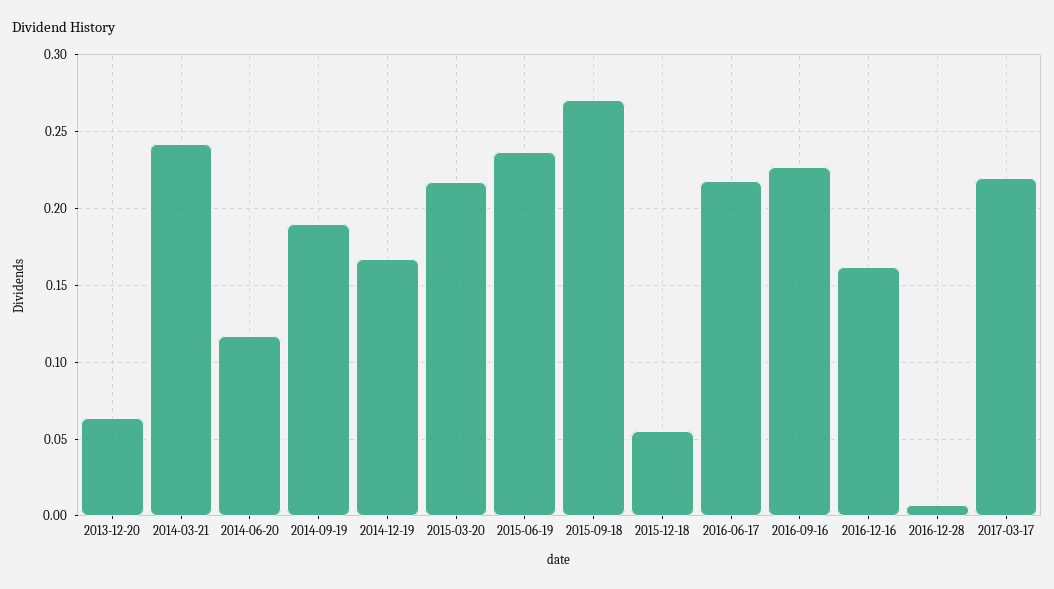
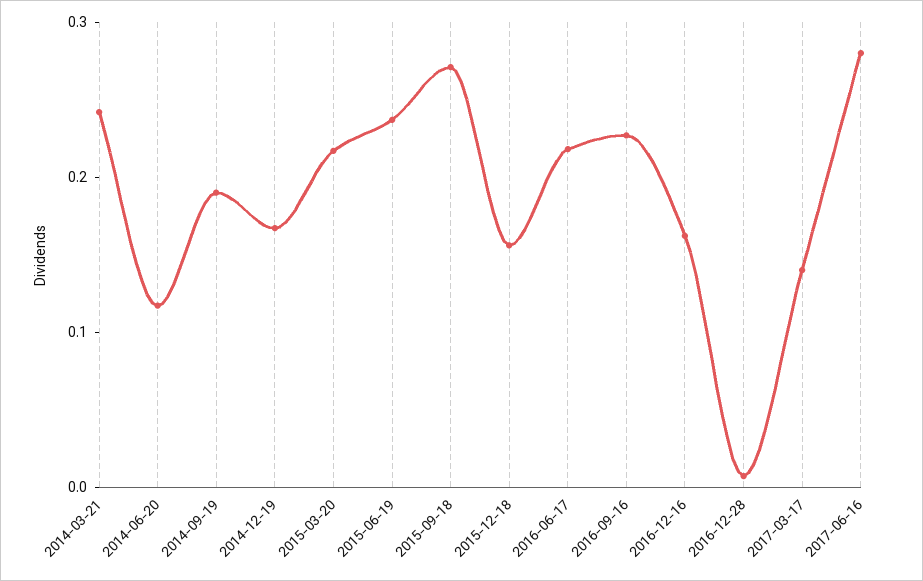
2013-12-20: 0.065 -> none
2015-12-18: 0.055 -> 0.16
2017-03-17: 0.22 -> 0.14
2017-06-16: none -> 0.28

